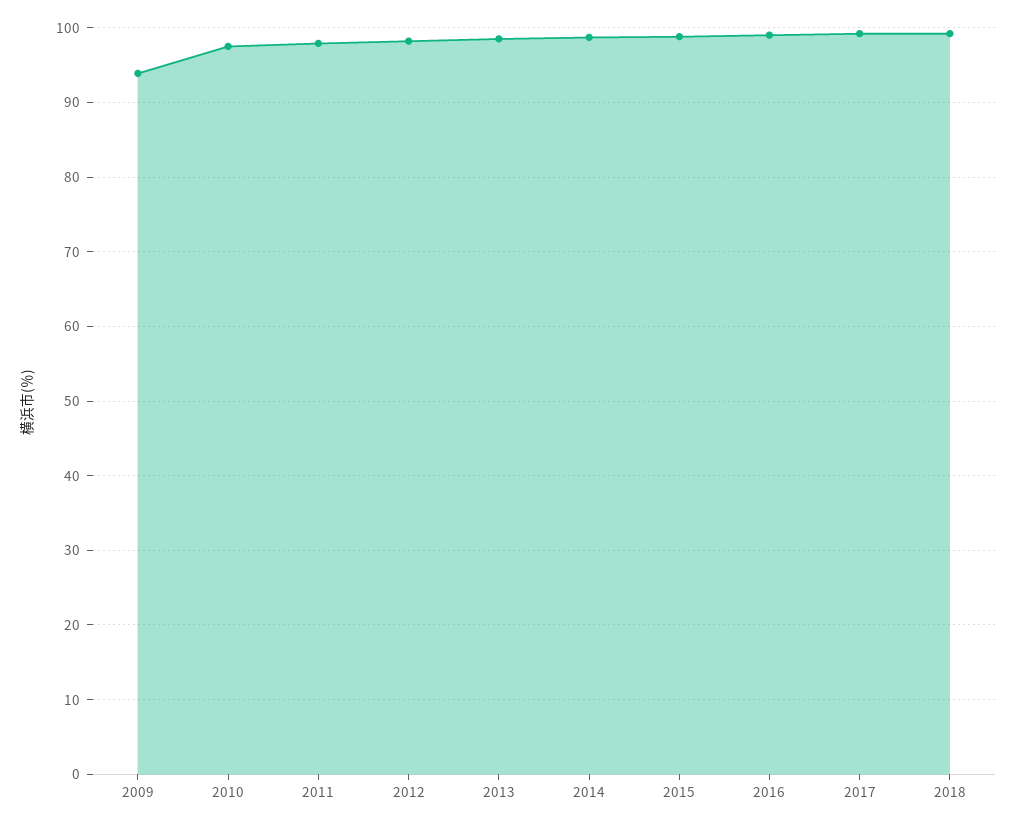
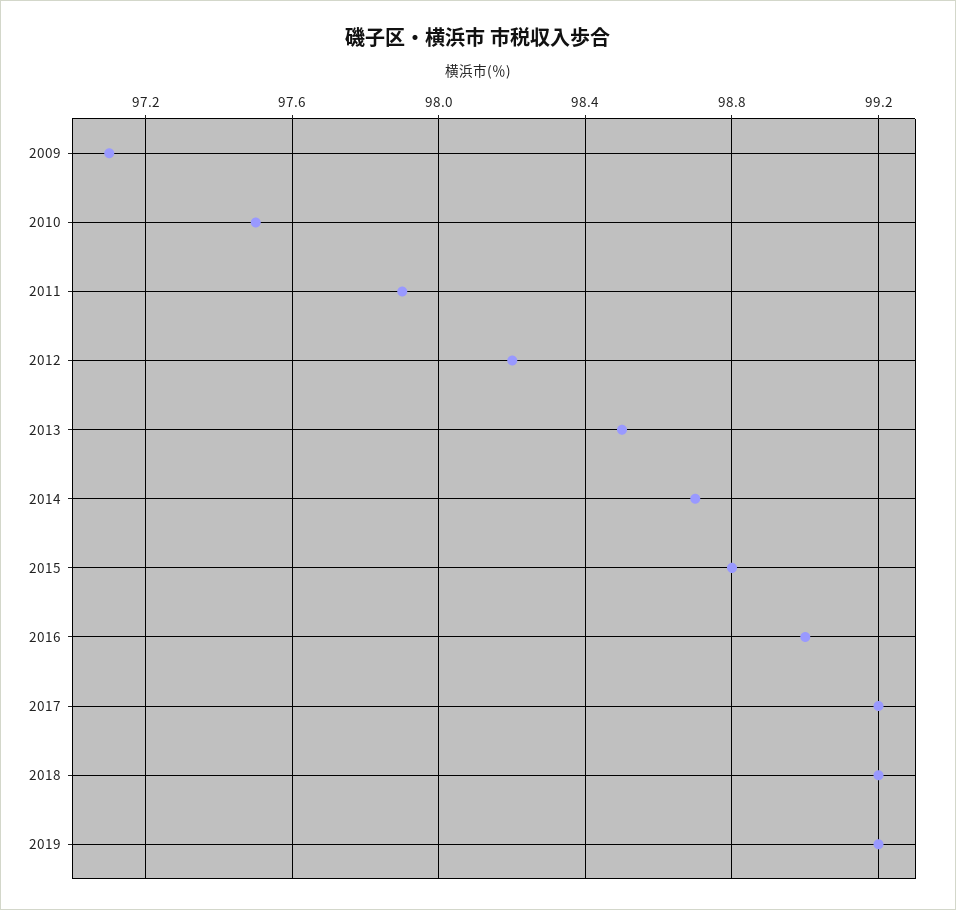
2009: 94 -> 97.1
2019: none -> 99.2

